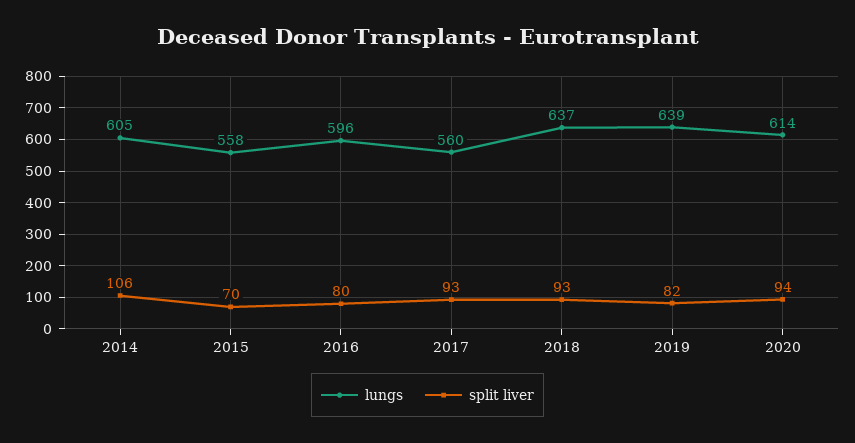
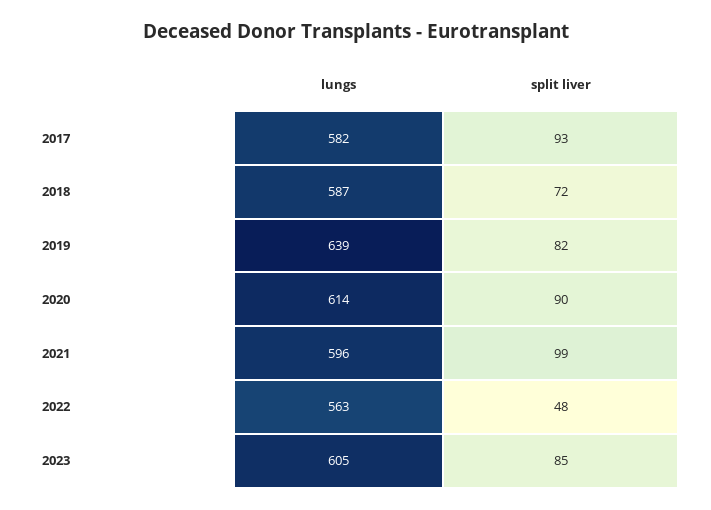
lungs, 2014: 605 -> none
split liver, 2014: 106 -> none
lungs, 2015: 558 -> none
split liver, 2015: 70 -> none
lungs, 2016: 596 -> none
split liver, 2016: 80 -> none
lungs, 2017: 560 -> 582
lungs, 2018: 637 -> 587
split liver, 2018: 93 -> 72
split liver, 2020: 94 -> 90
lungs, 2021: none -> 596
split liver, 2021: none -> 99
lungs, 2022: none -> 563
split liver, 2022: none -> 48
lungs, 2023: none -> 605
split liver, 2023: none -> 85

